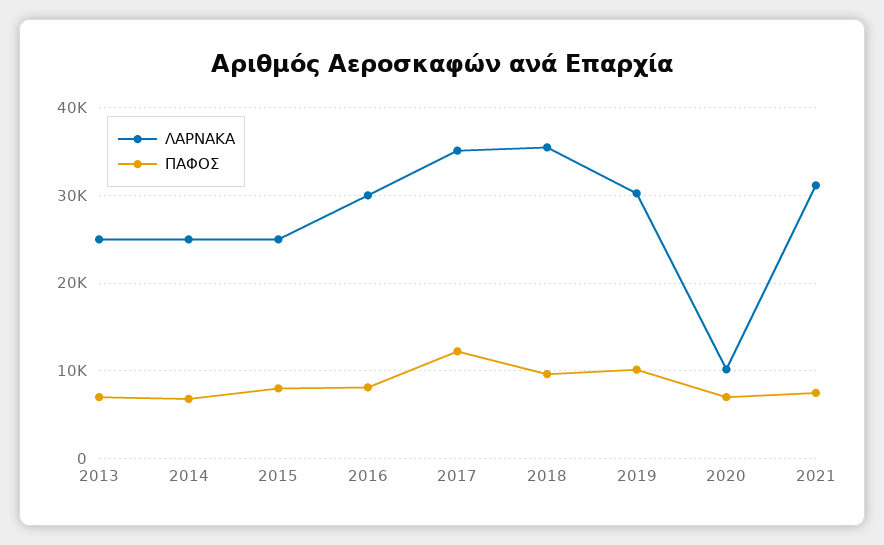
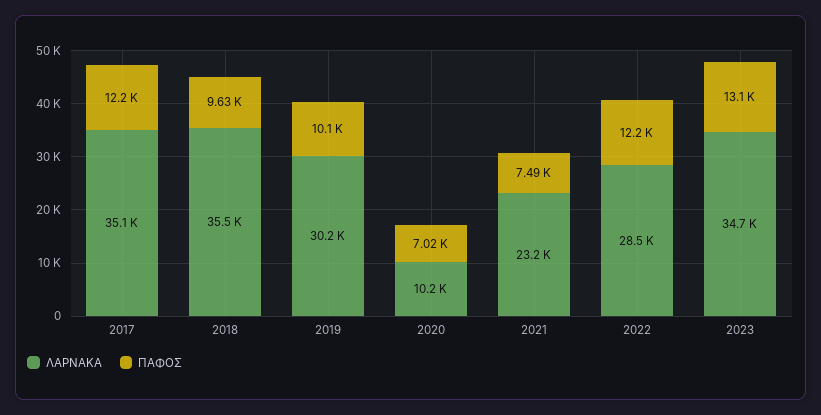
ΛΑΡΝΑΚΑ, 2013: 25000 -> none
ΠΑΦΟΣ, 2013: 7000 -> none
ΛΑΡΝΑΚΑ, 2014: 25000 -> none
ΠΑΦΟΣ, 2014: 7000 -> none
ΛΑΡΝΑΚΑ, 2015: 25000 -> none
ΠΑΦΟΣ, 2015: 8000 -> none
ΛΑΡΝΑΚΑ, 2016: 30000 -> none
ΠΑΦΟΣ, 2016: 8000 -> none
ΛΑΡΝΑΚΑ, 2021: 31000 -> 23200
ΛΑΡΝΑΚΑ, 2022: none -> 28500
ΠΑΦΟΣ, 2022: none -> 12200
ΛΑΡΝΑΚΑ, 2023: none -> 34700
ΠΑΦΟΣ, 2023: none -> 13100

